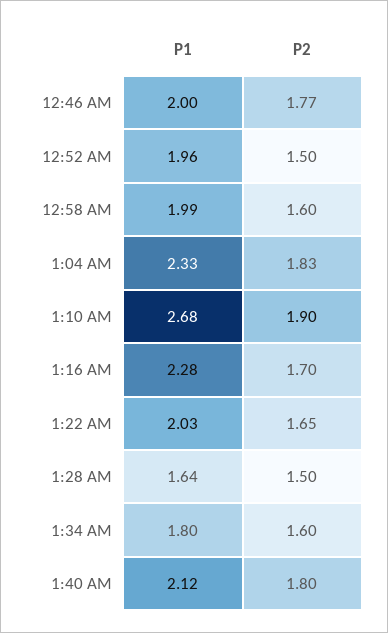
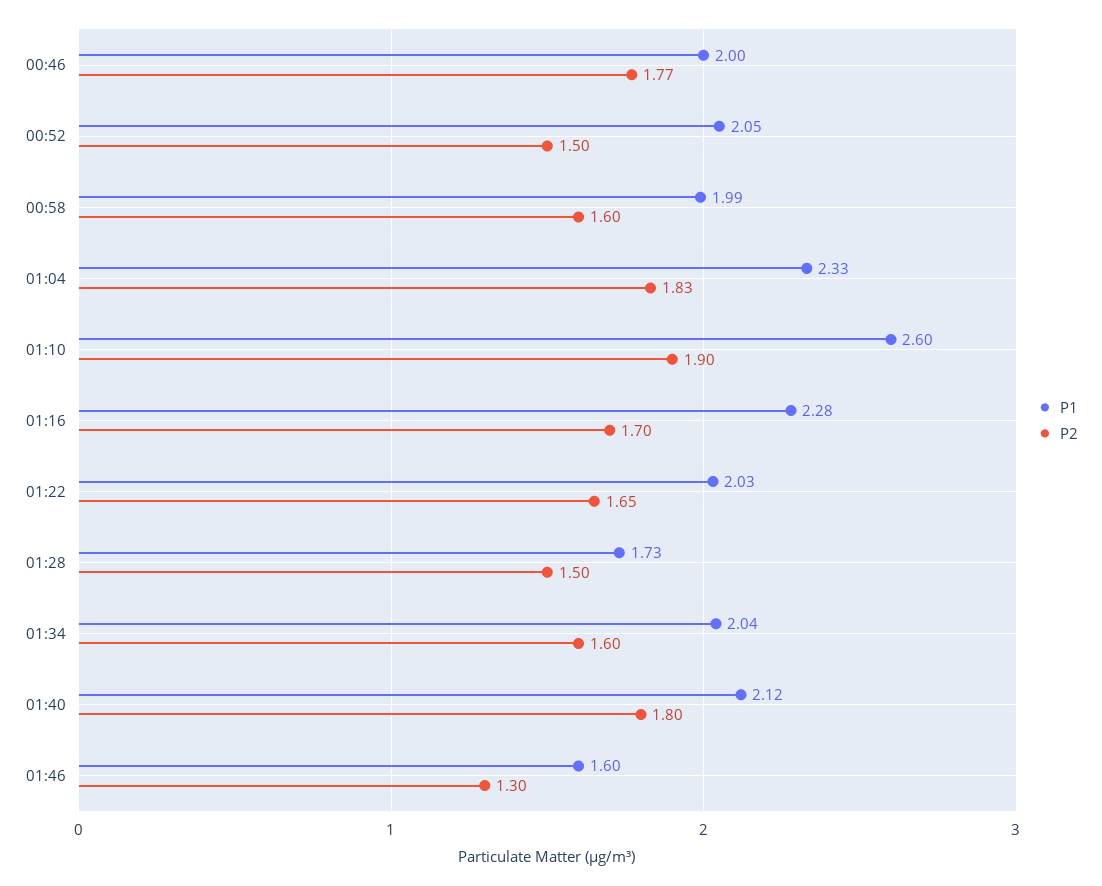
P1, 12:52 AM: 1.96 -> 2.05
P1, 1:10 AM: 2.68 -> 2.6
P1, 1:28 AM: 1.64 -> 1.73
P1, 1:34 AM: 1.8 -> 2.04
P1, 01:46: none -> 1.6
P2, 01:46: none -> 1.3

